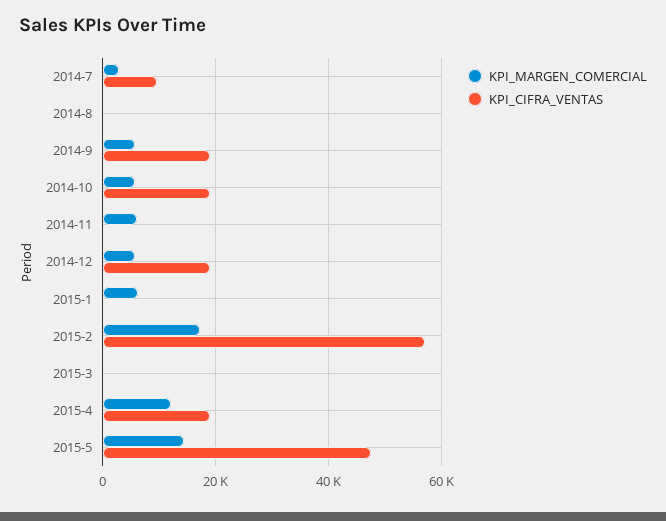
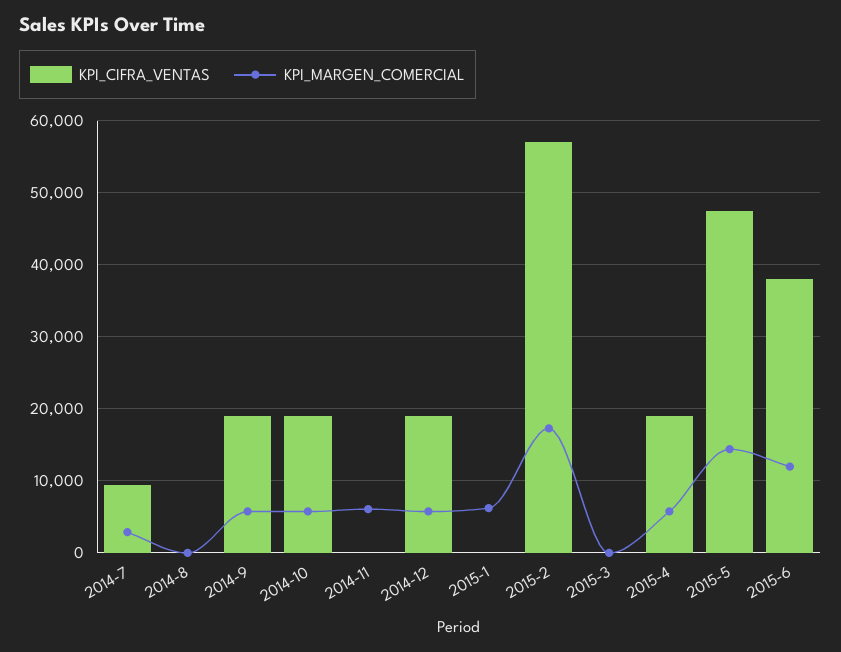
KPI_MARGEN_COMERCIAL, 2015-4: 12000 -> 6000
KPI_CIFRA_VENTAS, 2015-6: none -> 38000
KPI_MARGEN_COMERCIAL, 2015-6: none -> 12000

